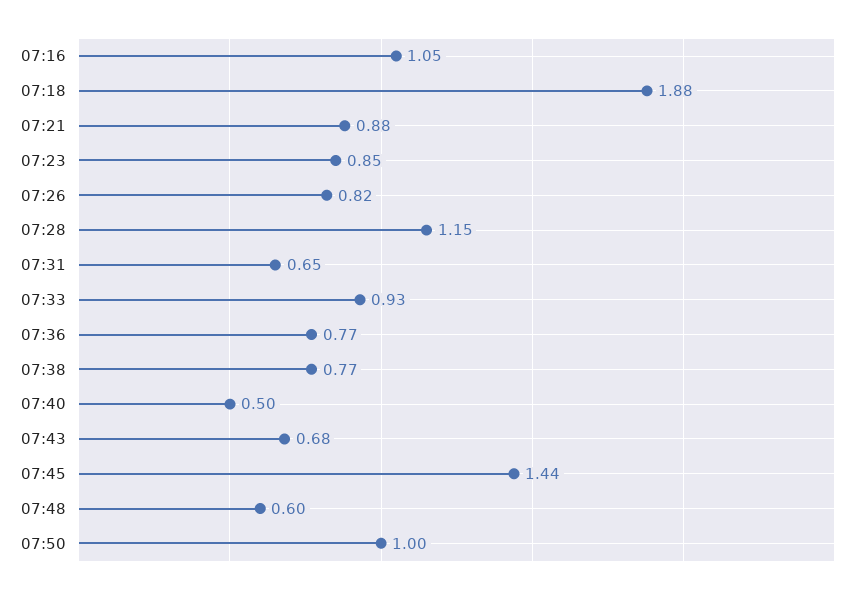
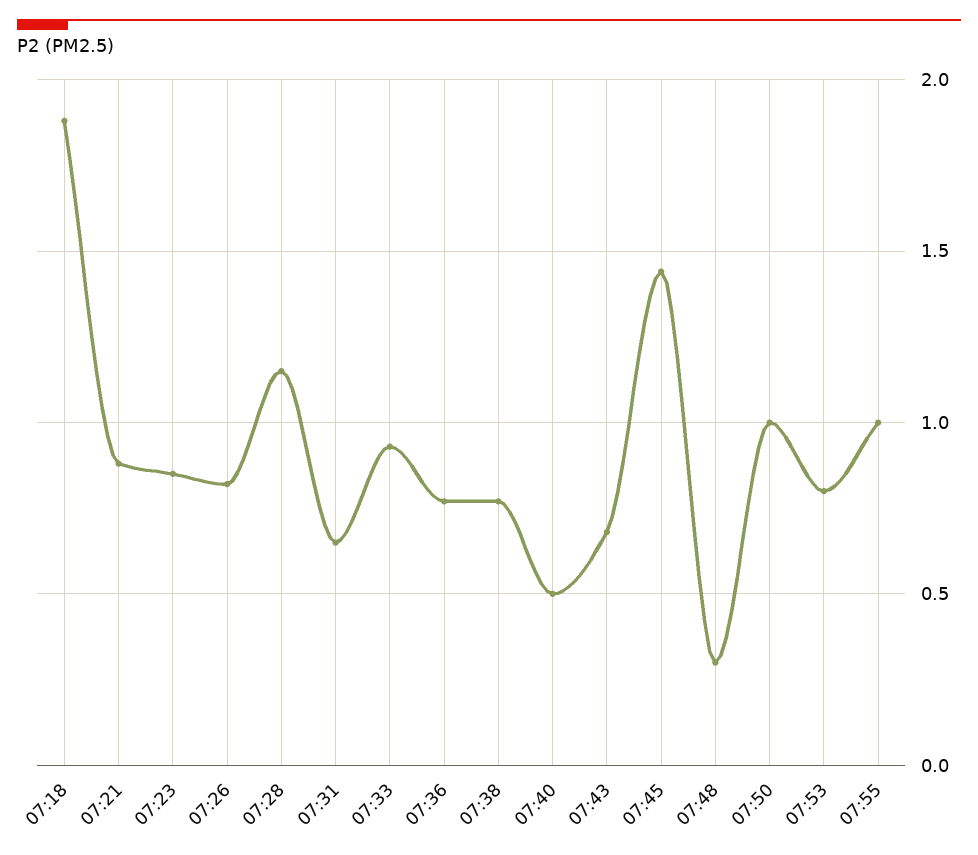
07:16: 1.05 -> none
07:48: 0.6 -> 0.3
07:53: none -> 0.8
07:55: none -> 1

